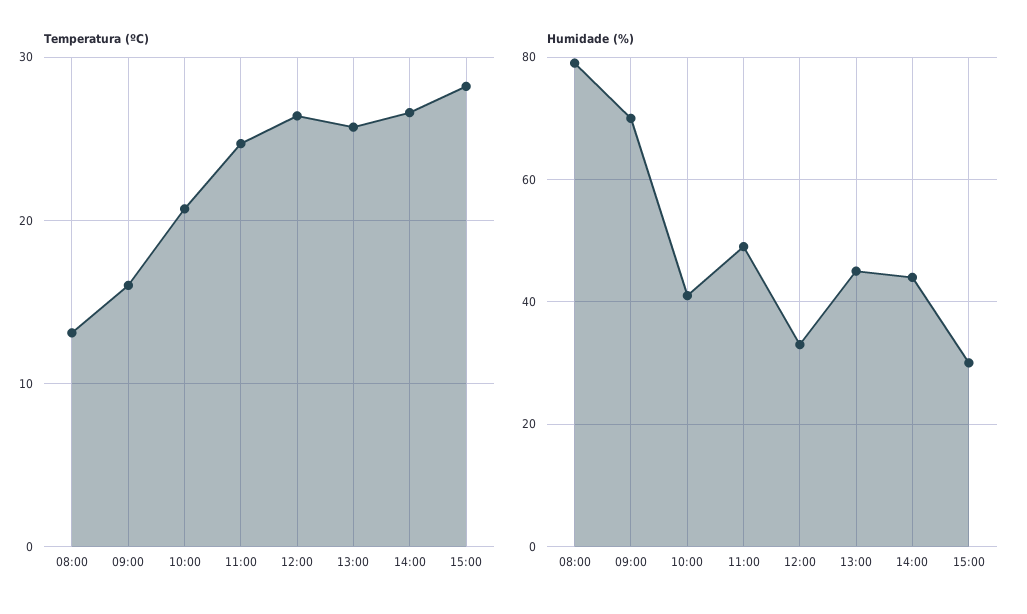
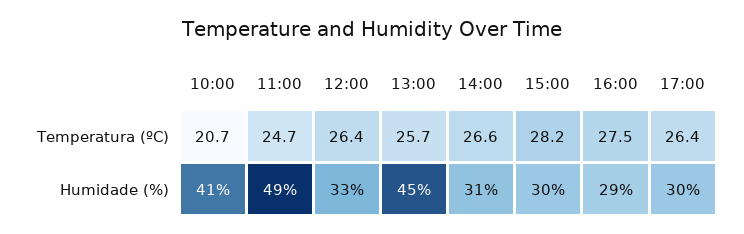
Temperatura (ºC), 08:00: 13 -> none
Temperatura (ºC), 09:00: 16 -> none
Humidade (%), 08:00: 80 -> none
Humidade (%), 09:00: 70 -> none
Humidade (%), 14:00: 45 -> 31
Temperatura (ºC), 16:00: none -> 27.5
Temperatura (ºC), 17:00: none -> 26.4
Humidade (%), 16:00: none -> 29
Humidade (%), 17:00: none -> 30

